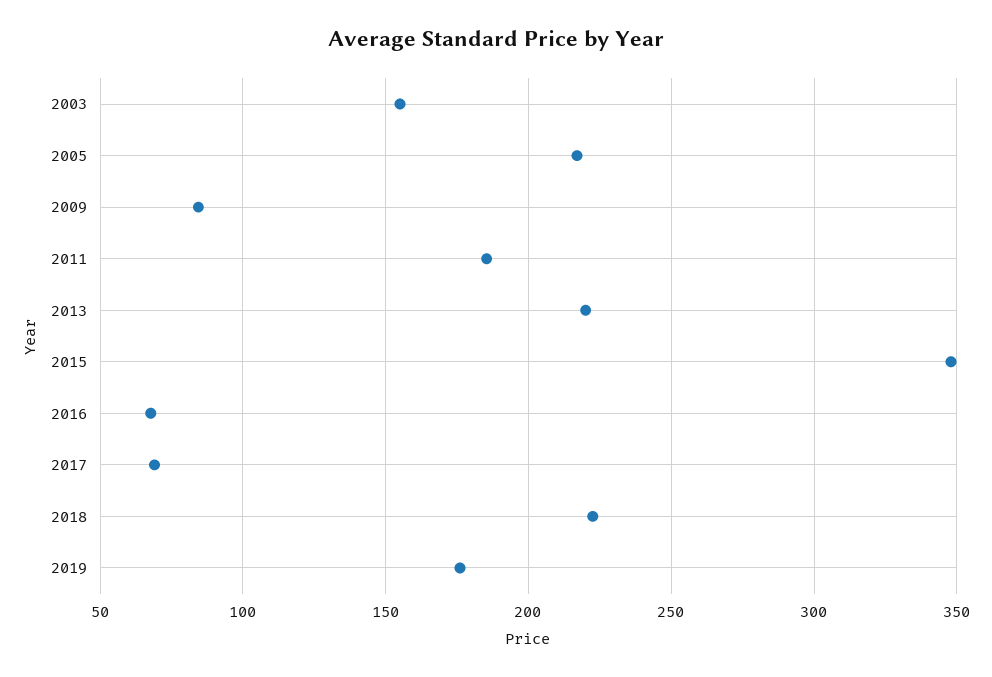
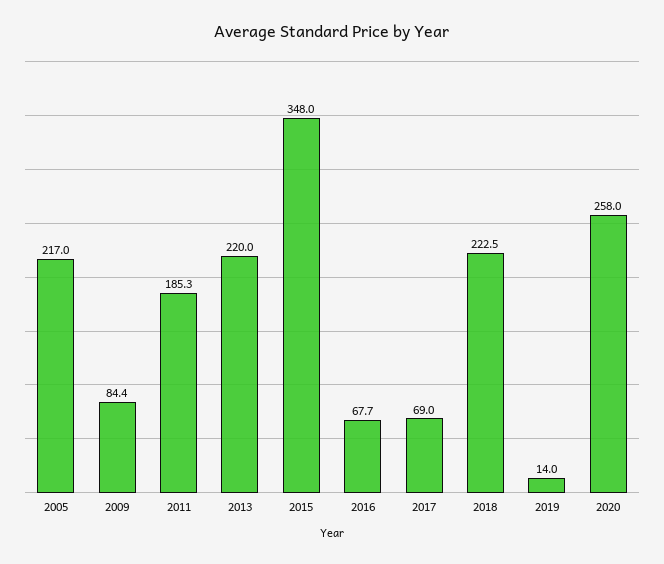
2003: 155 -> none
2019: 175 -> 14
2020: none -> 258

